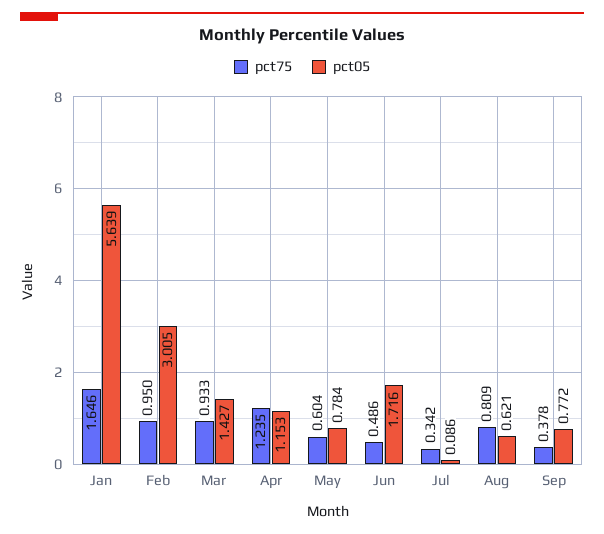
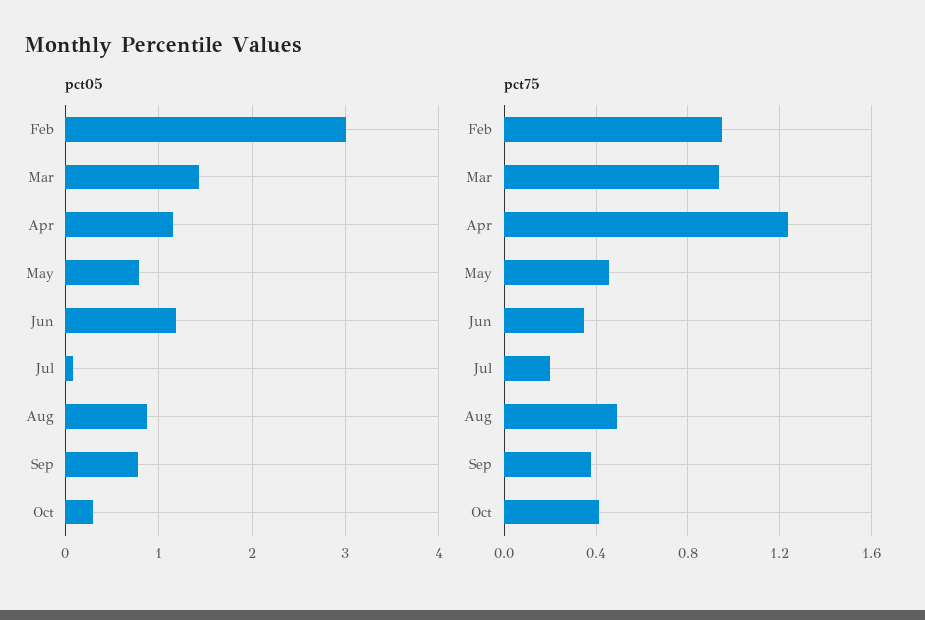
pct75, Jan: 1.646 -> none
pct05, Jan: 5.639 -> none
pct75, May: 0.604 -> 0.45
pct75, Jun: 0.486 -> 0.35
pct05, Jun: 1.716 -> 1.2
pct75, Jul: 0.342 -> 0.2
pct75, Aug: 0.809 -> 0.5
pct05, Aug: 0.621 -> 0.9
pct05, Oct: none -> 0.3
pct75, Oct: none -> 0.4

